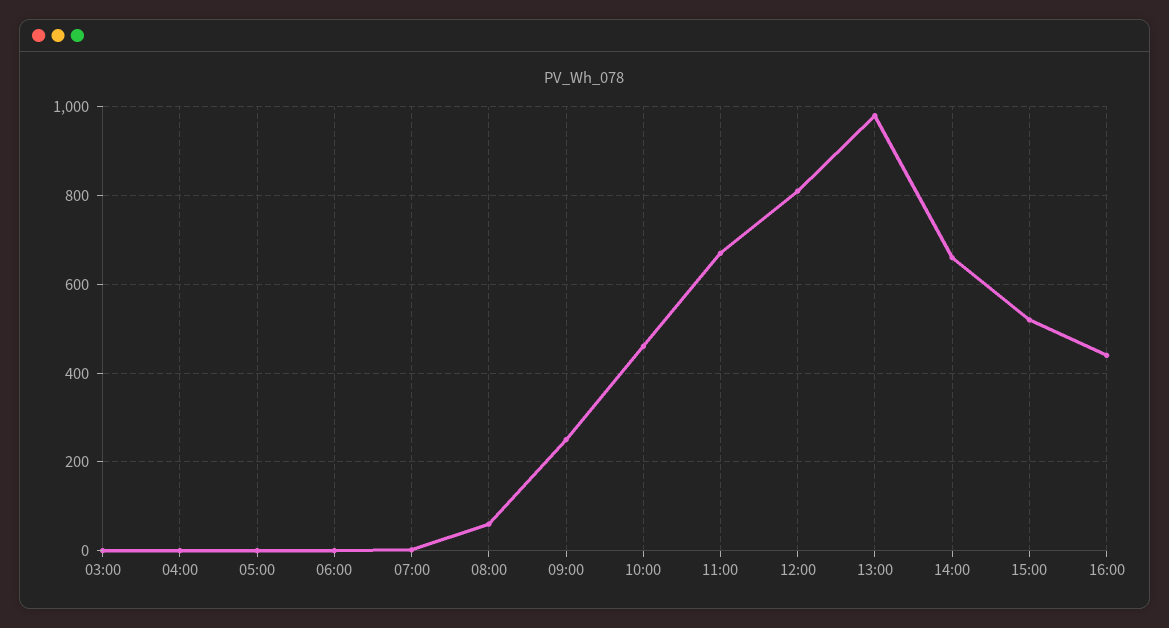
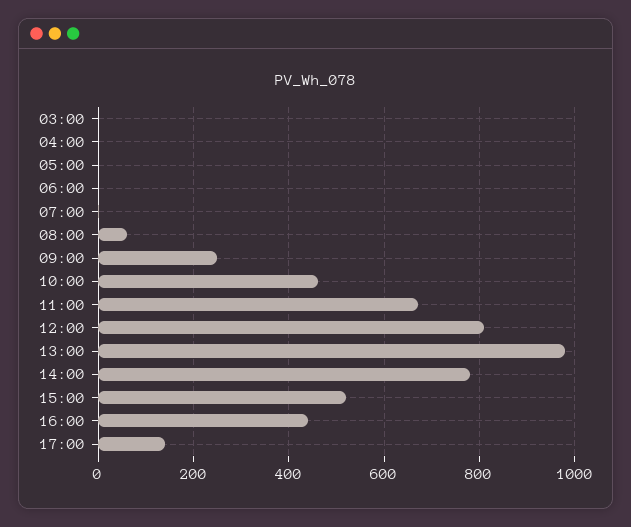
14:00: 660 -> 780
17:00: none -> 140

